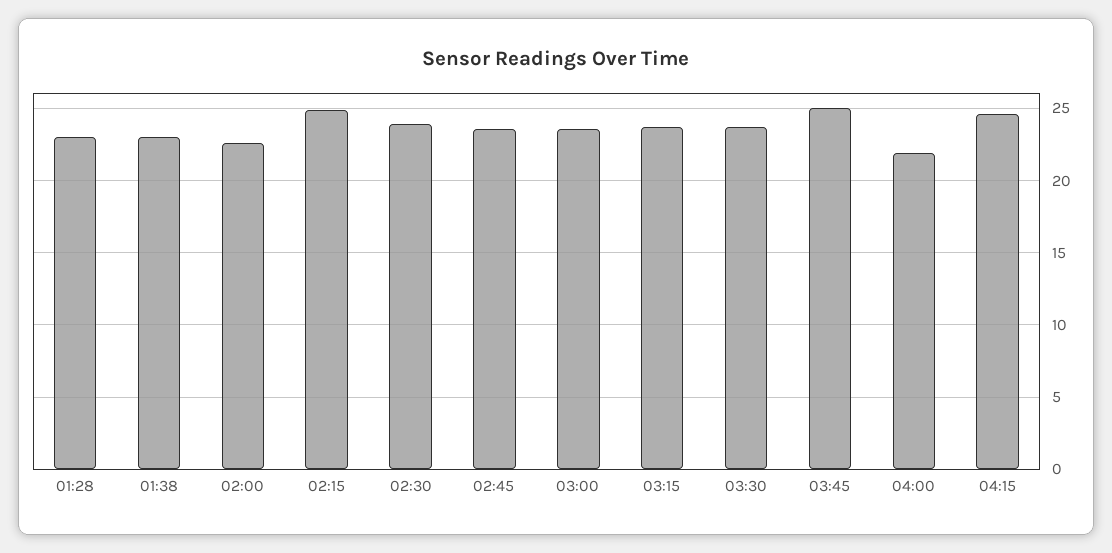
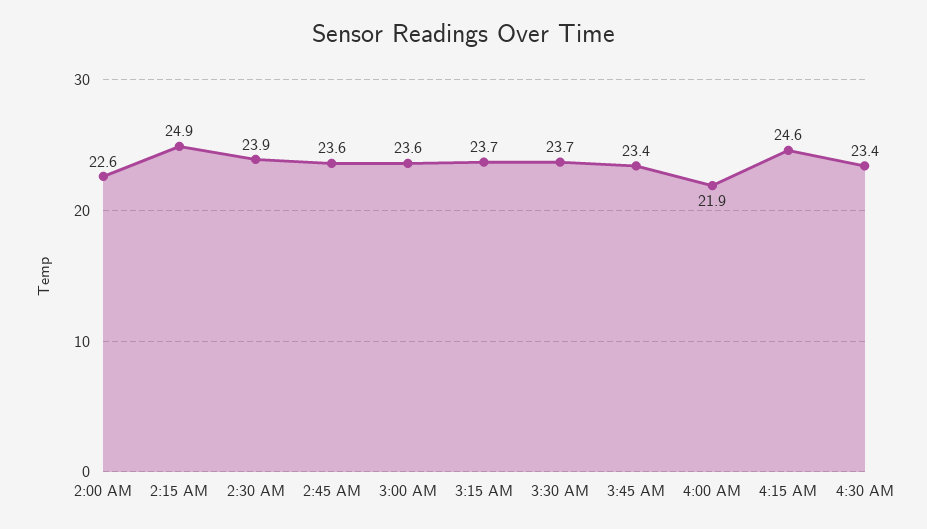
01:28: 23 -> none
01:38: 23 -> none
03:45: 25 -> 23.4
4:30 AM: none -> 23.4

